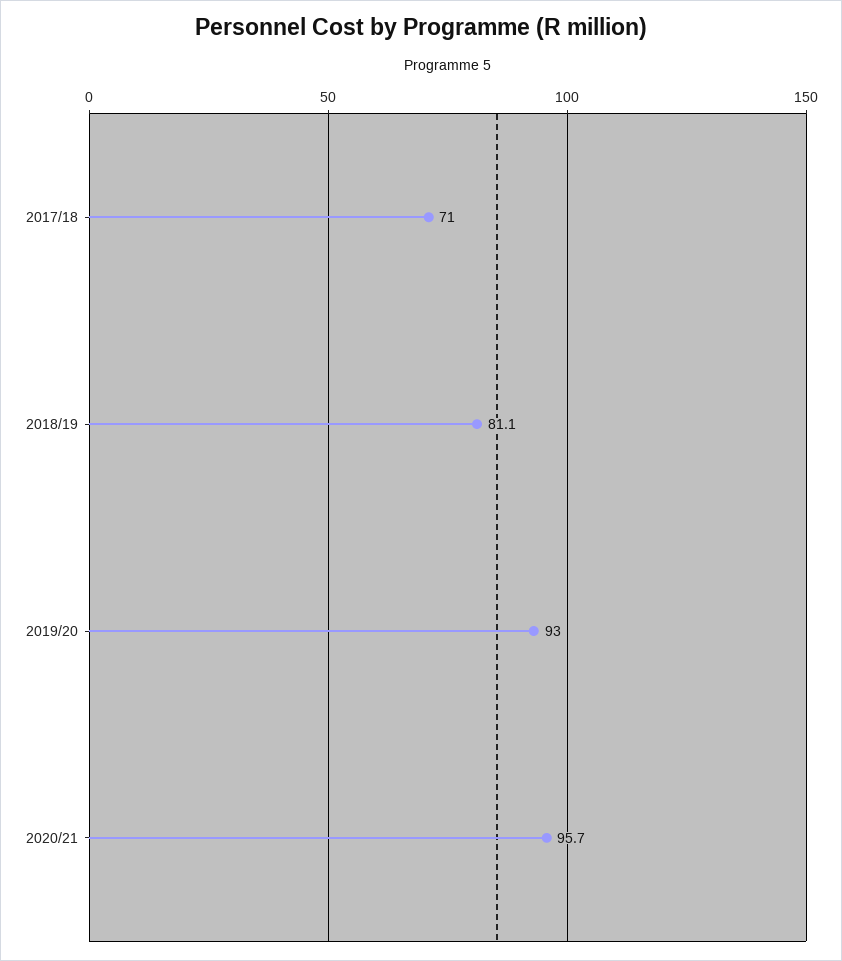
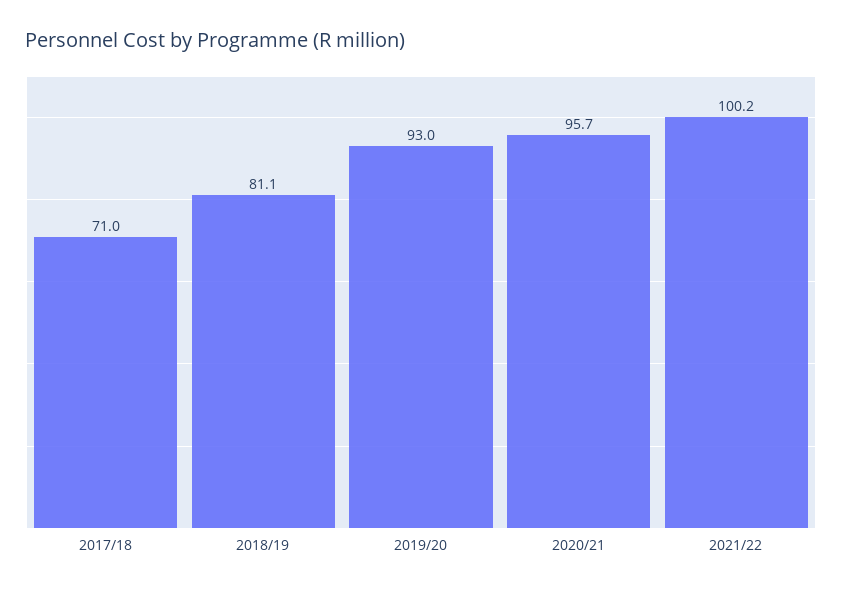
2021/22: none -> 100.2

